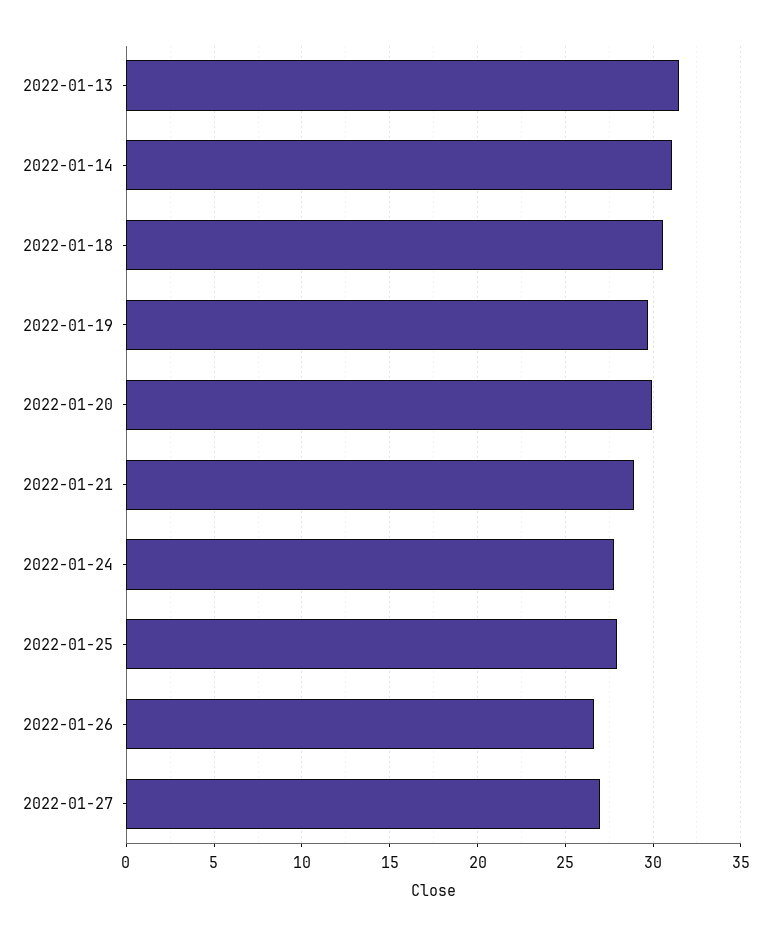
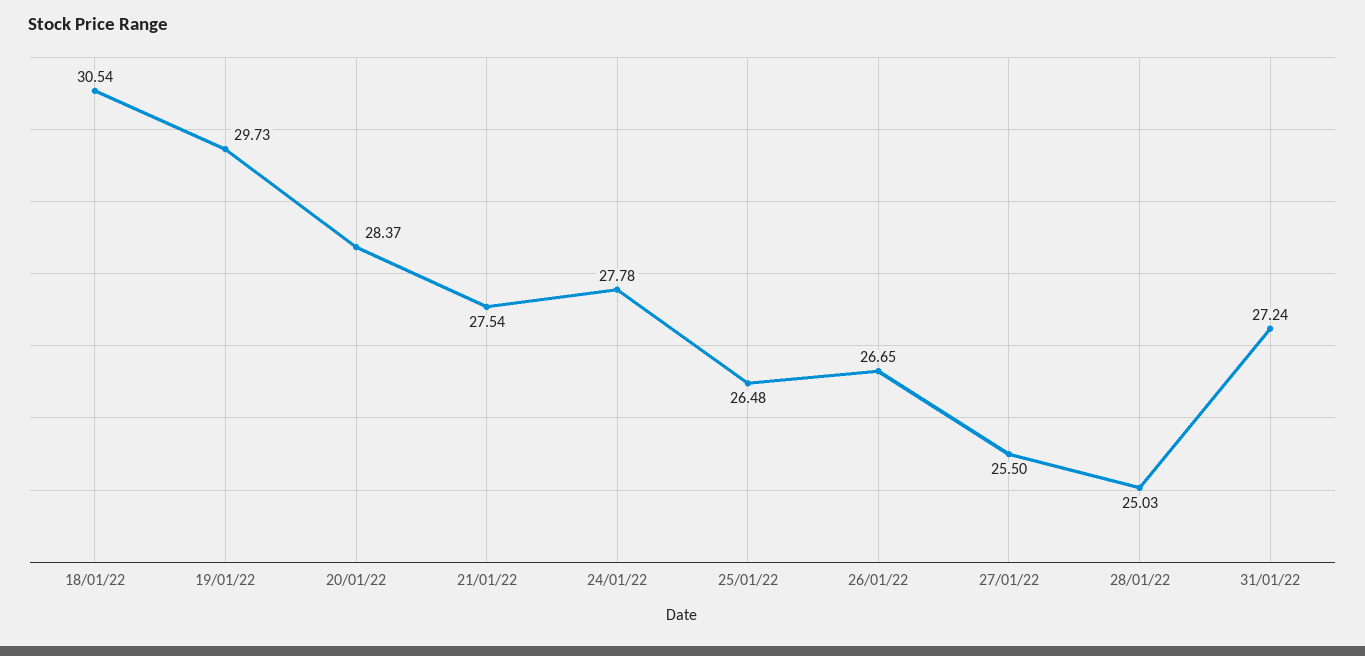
2022-01-13: 31.5 -> none
2022-01-14: 31 -> none
2022-01-20: 30 -> 28.37
2022-01-21: 29 -> 27.54
2022-01-25: 28 -> 26.48
2022-01-27: 27 -> 25.5
28/01/22: none -> 25.03
31/01/22: none -> 27.24

